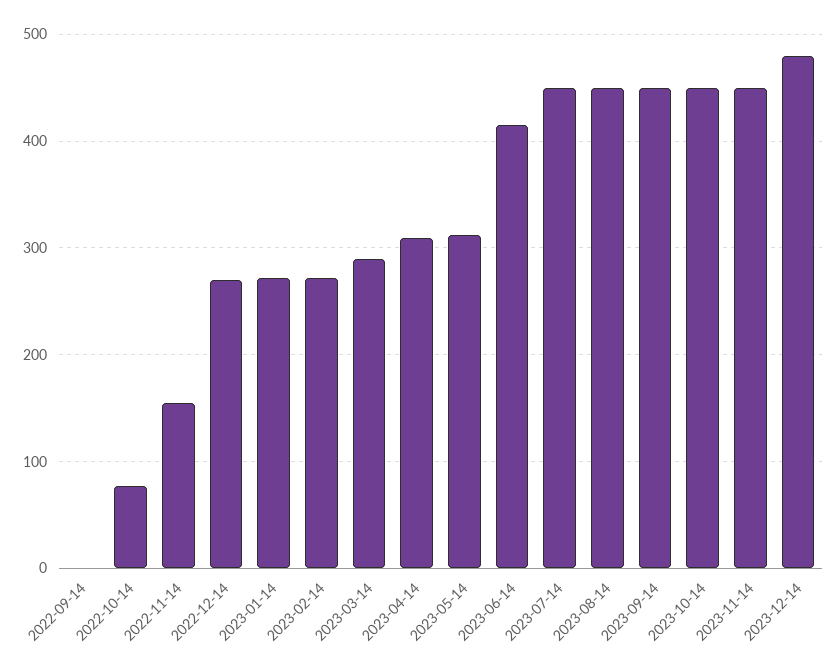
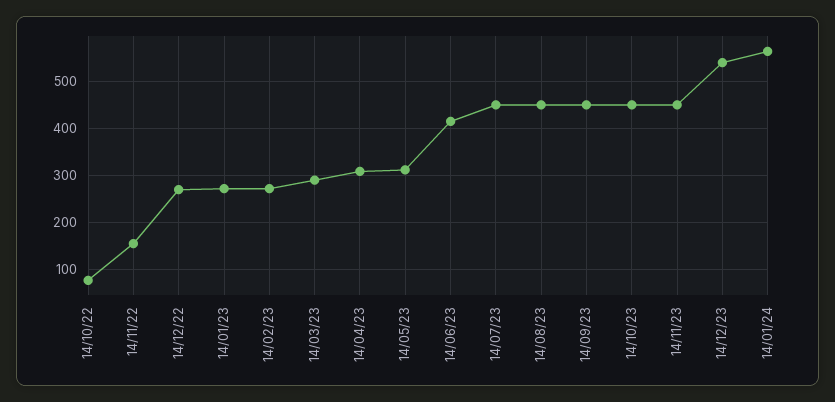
2022-09-14: 0 -> none
2023-12-14: 480 -> 540
14/01/24: none -> 560

